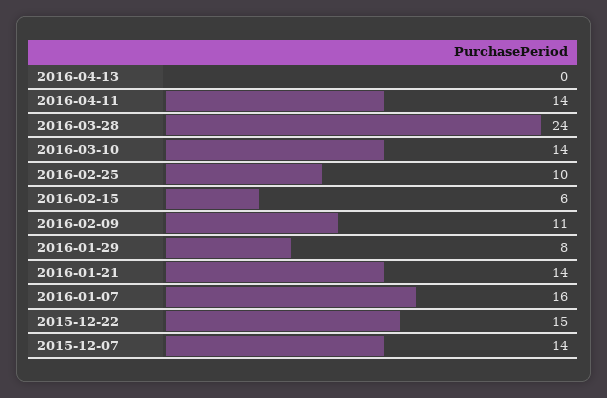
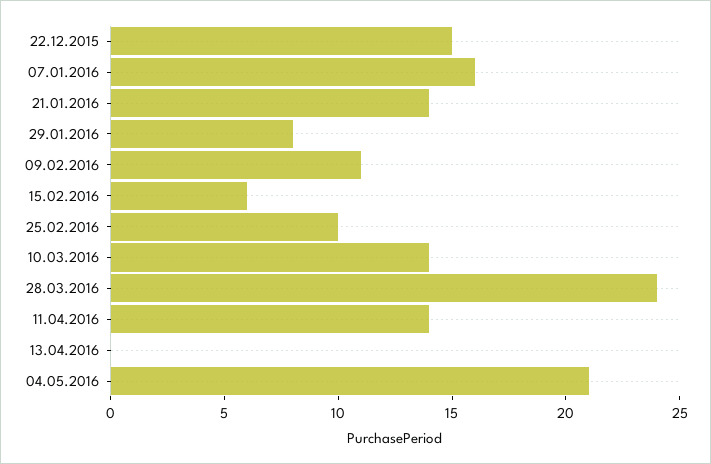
2015-12-07: 14 -> none
04.05.2016: none -> 21

